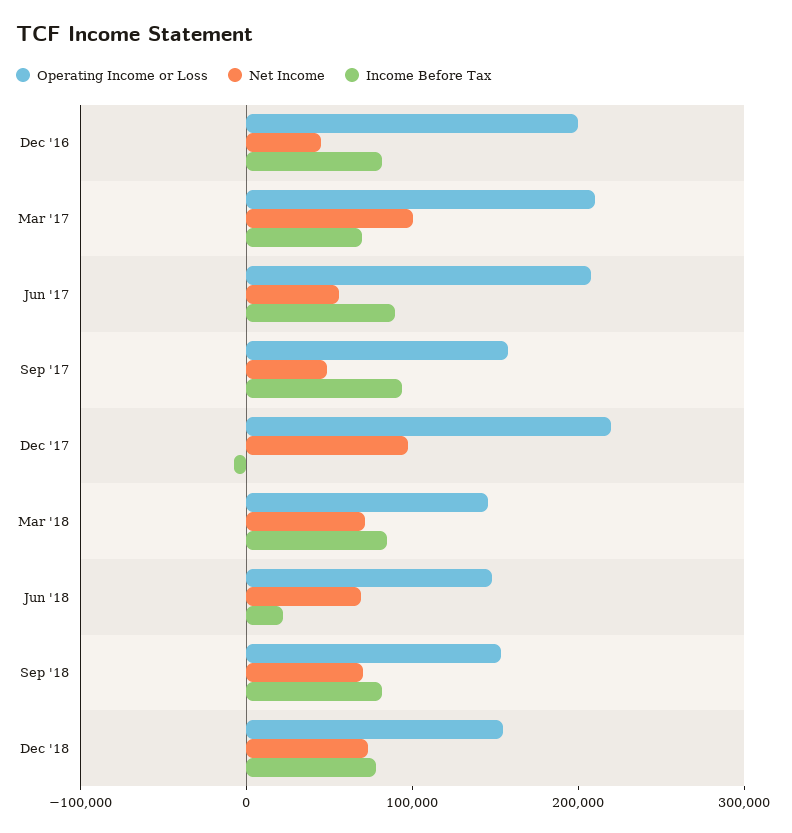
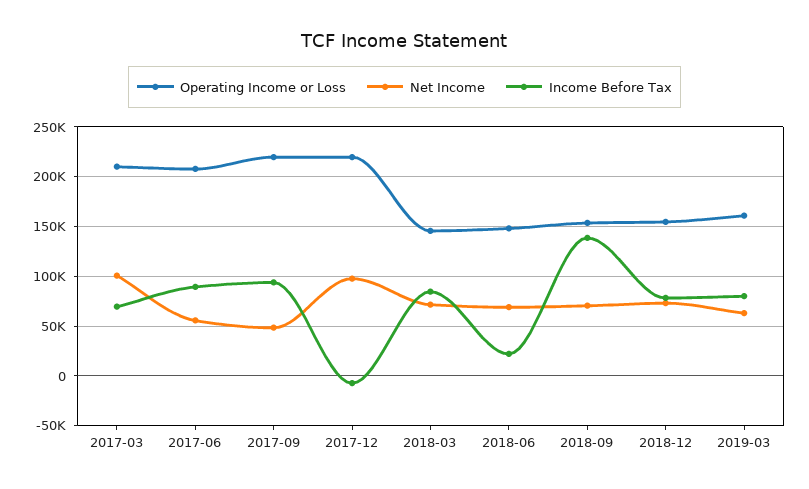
Operating Income or Loss, Dec '16: 200000 -> none
Net Income, Dec '16: 40000 -> none
Income Before Tax, Dec '16: 80000 -> none
Operating Income or Loss, Sep '17: 160000 -> 220000
Income Before Tax, Sep '18: 80000 -> 140000
Operating Income or Loss, 2019-03: none -> 160000
Net Income, 2019-03: none -> 60000
Income Before Tax, 2019-03: none -> 80000

